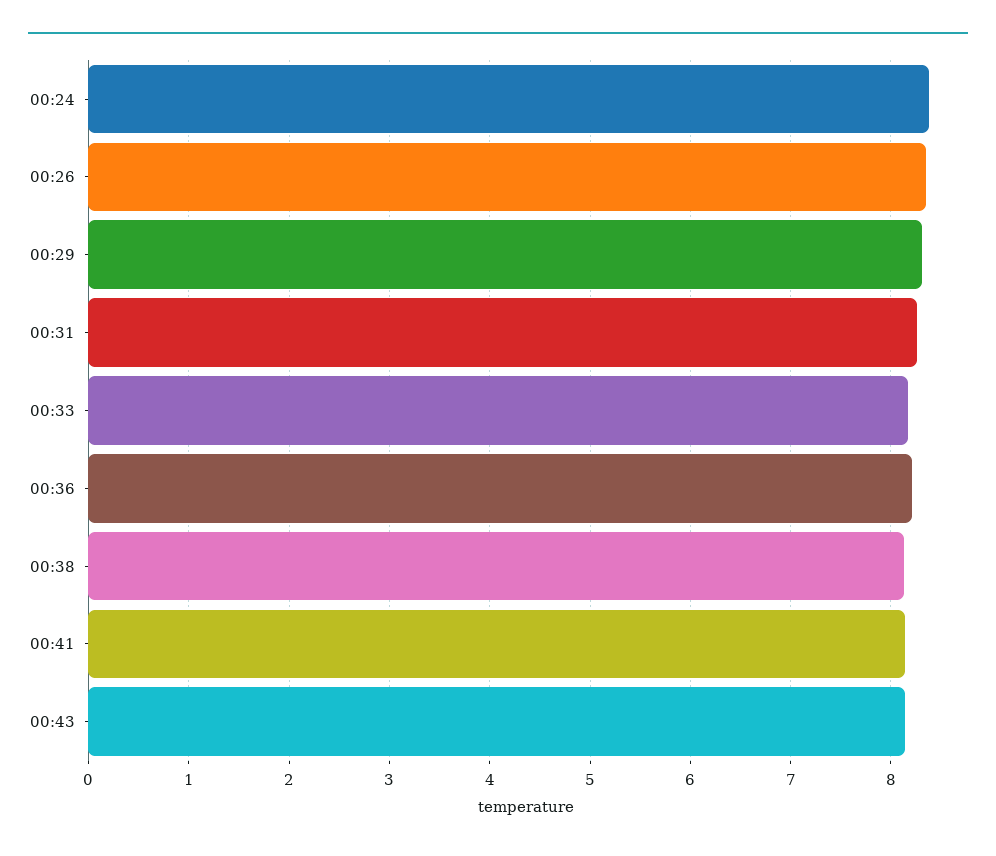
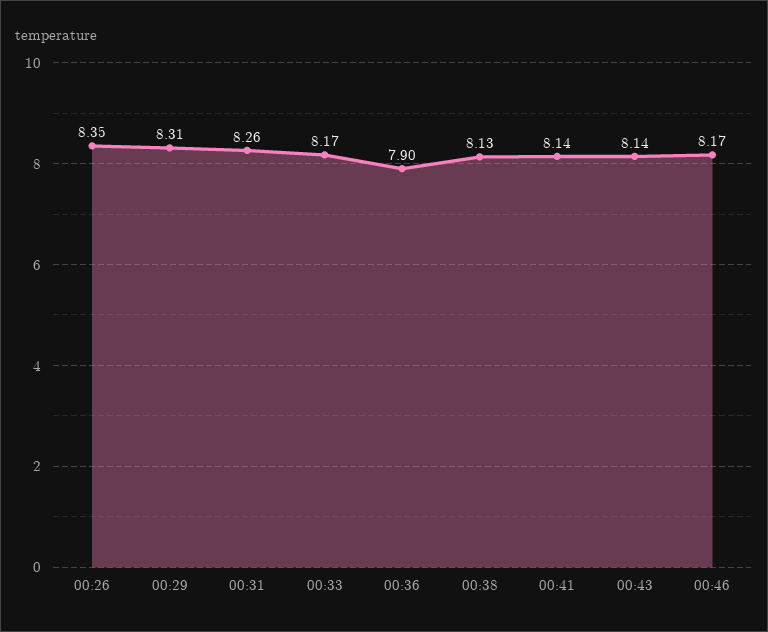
00:24: 8.4 -> none
00:36: 8.2 -> 7.9
00:46: none -> 8.17

